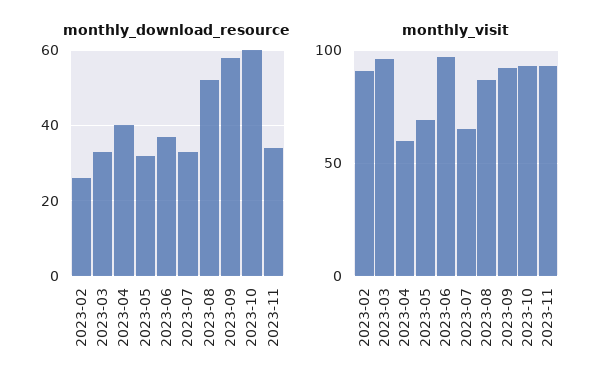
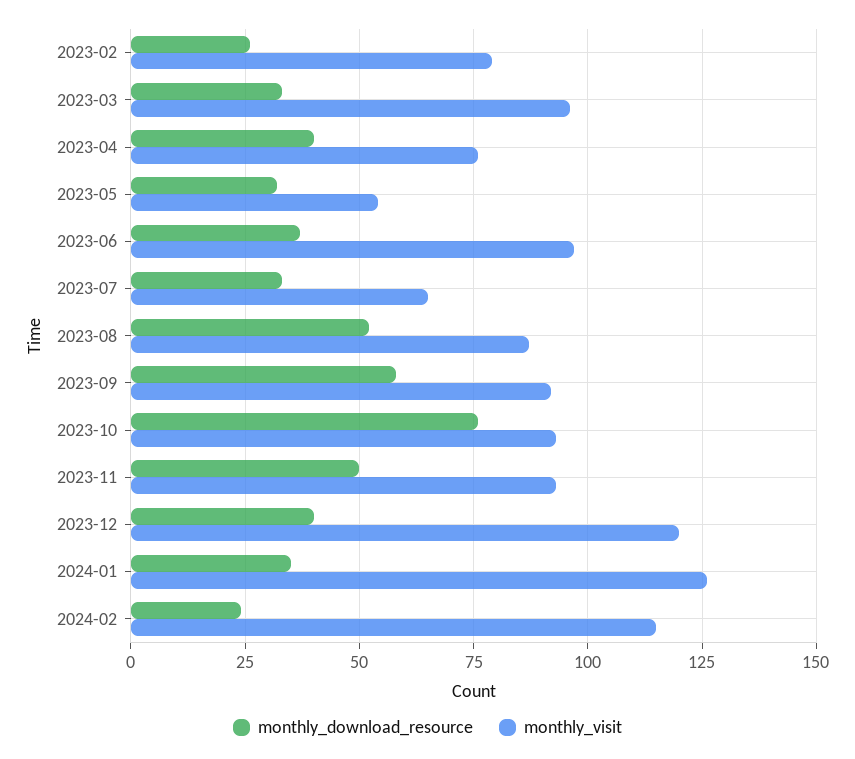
monthly_download_resource, 2023-10: 60 -> 75
monthly_download_resource, 2023-11: 35 -> 50
monthly_visit, 2023-02: 90 -> 80
monthly_visit, 2023-04: 60 -> 75
monthly_visit, 2023-05: 70 -> 55
monthly_download_resource, 2023-12: none -> 40
monthly_visit, 2023-12: none -> 120
monthly_download_resource, 2024-01: none -> 35
monthly_visit, 2024-01: none -> 125
monthly_download_resource, 2024-02: none -> 25
monthly_visit, 2024-02: none -> 115

